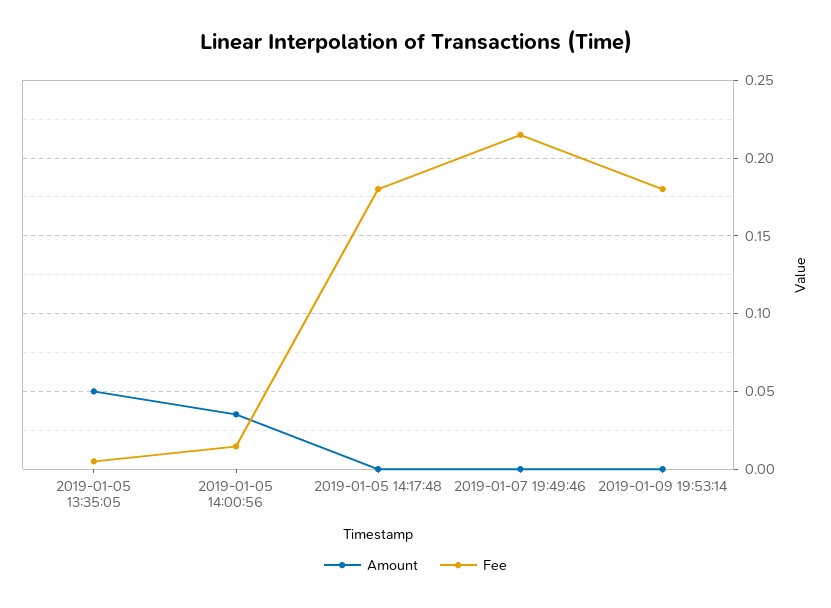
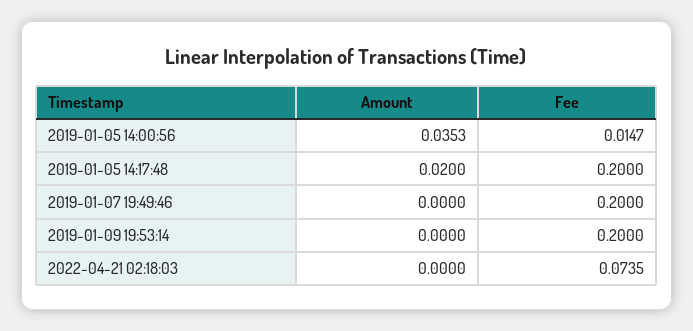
Amount, 2019-01-05 13:35:05: 0.05 -> none
Fee, 2019-01-05 13:35:05: 0.005 -> none
Amount, 2019-01-05 14:17:48: 0 -> 0.02
Fee, 2019-01-05 14:17:48: 0.18 -> 0.2
Fee, 2019-01-07 19:49:46: 0.215 -> 0.2
Fee, 2019-01-09 19:53:14: 0.18 -> 0.2
Amount, 2022-04-21 02:18:03: none -> 0
Fee, 2022-04-21 02:18:03: none -> 0.0735

